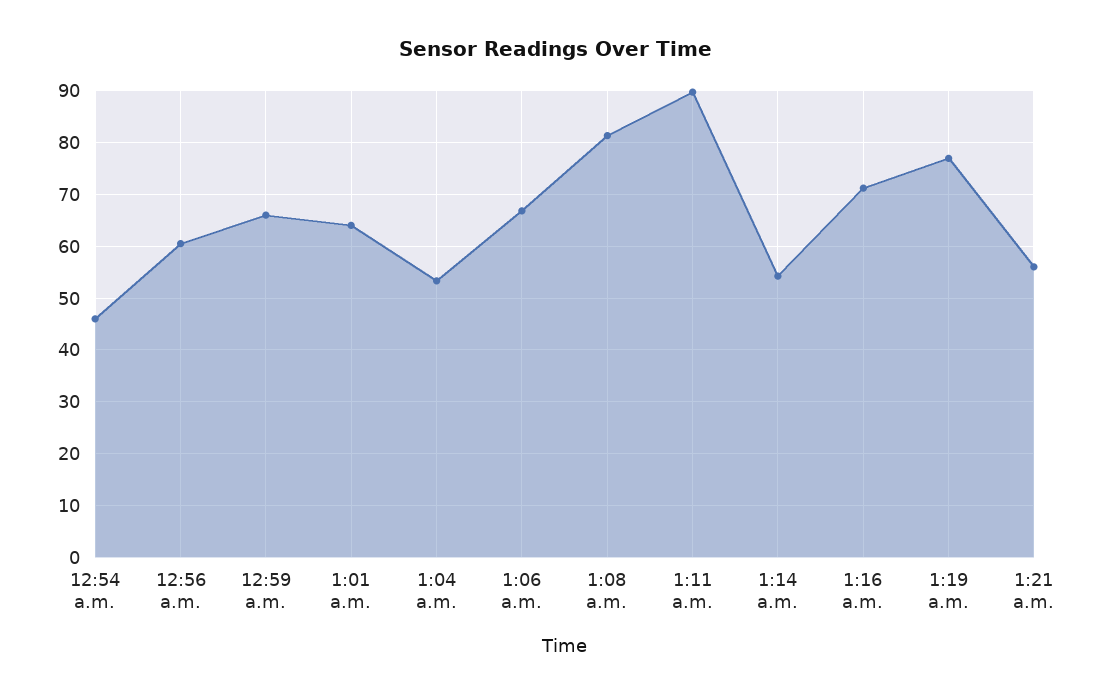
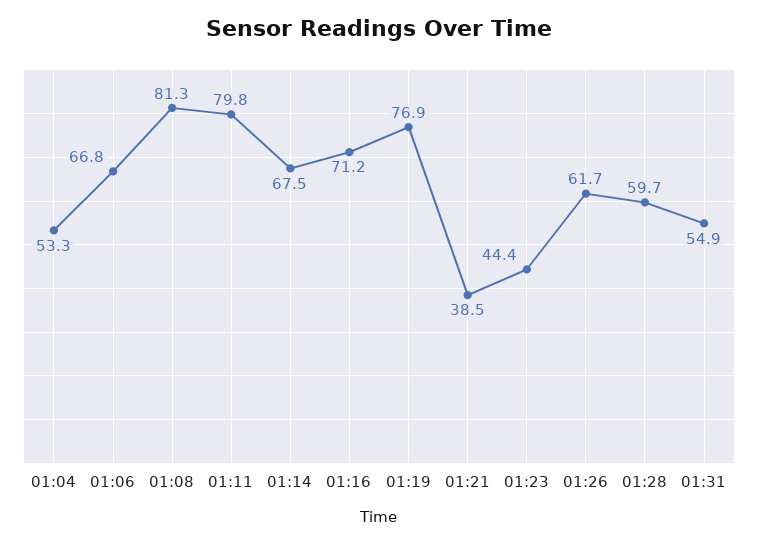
12:54 a.m.: 46 -> none
12:56 a.m.: 60 -> none
12:59 a.m.: 66 -> none
1:01 a.m.: 64 -> none
1:11 a.m.: 90 -> 79.8
1:14 a.m.: 54 -> 67.5
1:21 a.m.: 56 -> 38.5
01:23: none -> 44.4
01:26: none -> 61.7
01:28: none -> 59.7
01:31: none -> 54.9

